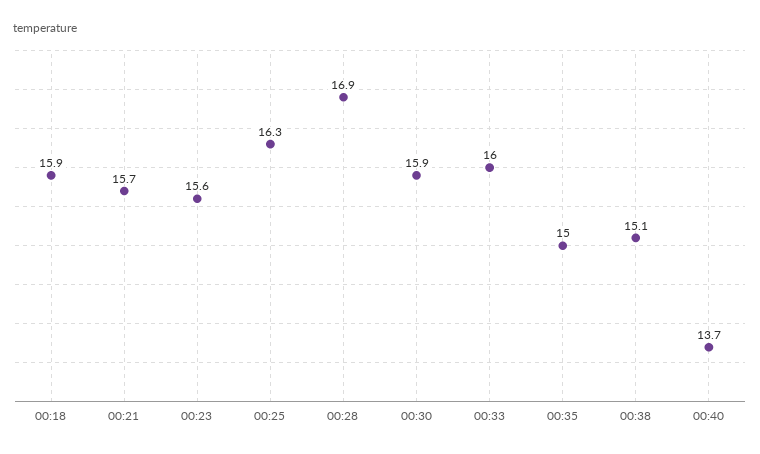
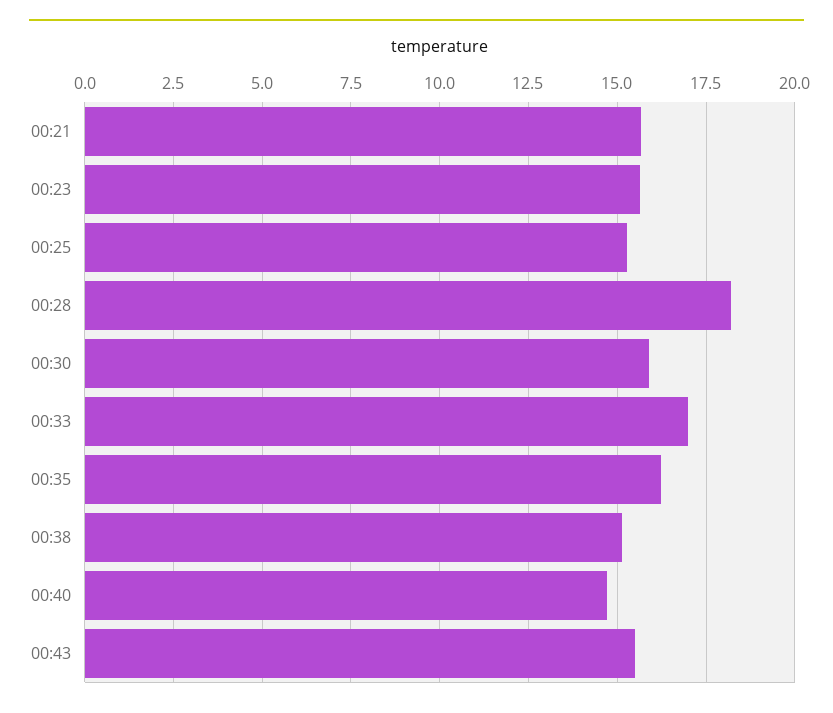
00:18: 15.9 -> none
00:25: 16.3 -> 15.25
00:28: 16.9 -> 18.25
00:33: 16 -> 17
00:35: 15 -> 16.25
00:40: 13.7 -> 14.75
00:43: none -> 15.5

